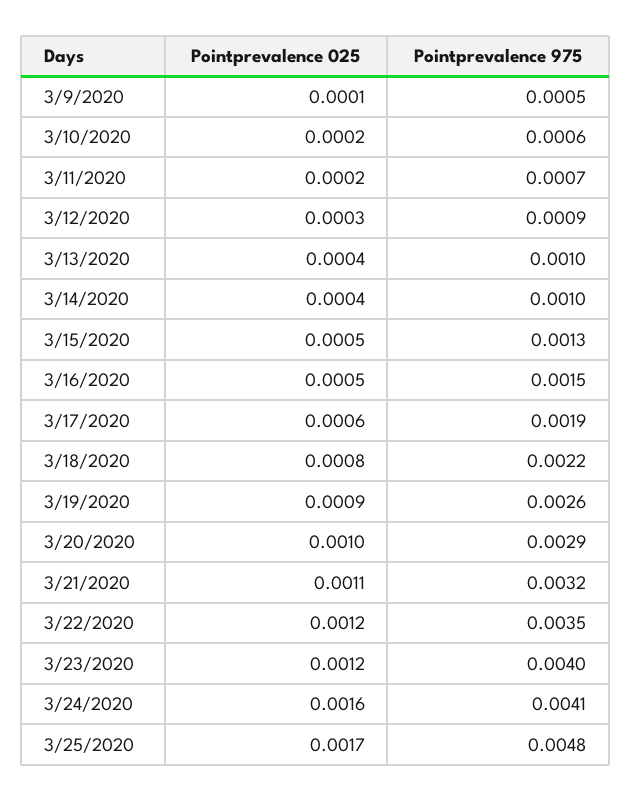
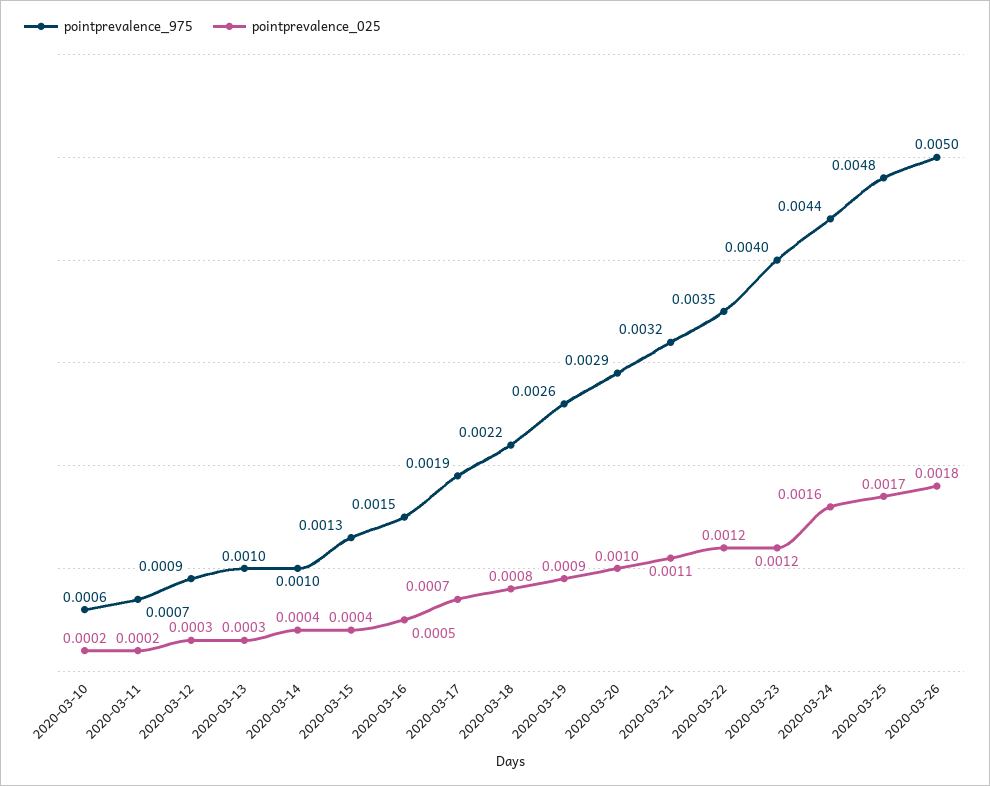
Pointprevalence 025, 3/9/2020: 0.0001 -> none
Pointprevalence 975, 3/9/2020: 0.0005 -> none
Pointprevalence 025, 3/13/2020: 0.0004 -> 0.0003
Pointprevalence 025, 3/15/2020: 0.0005 -> 0.0004
Pointprevalence 025, 3/17/2020: 0.0006 -> 0.0007
Pointprevalence 975, 3/24/2020: 0.0041 -> 0.0044
Pointprevalence 975, 2020-03-26: none -> 0.005
Pointprevalence 025, 2020-03-26: none -> 0.0018

